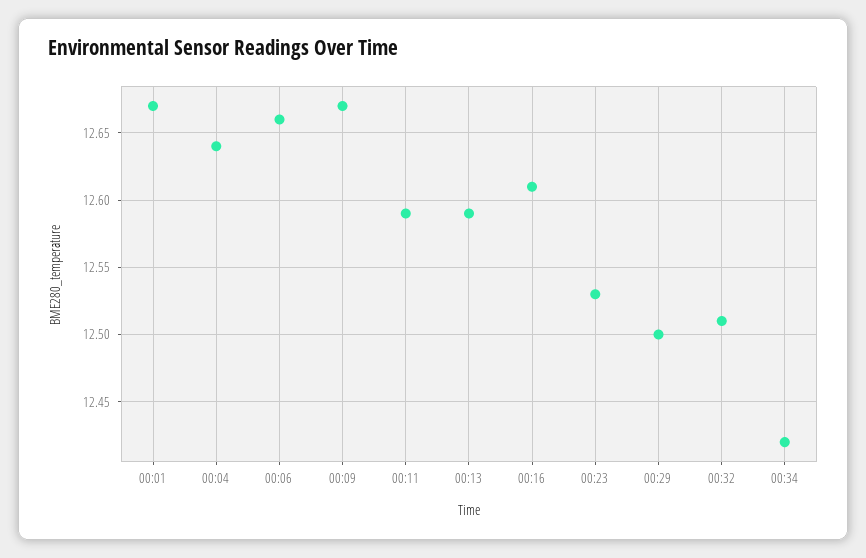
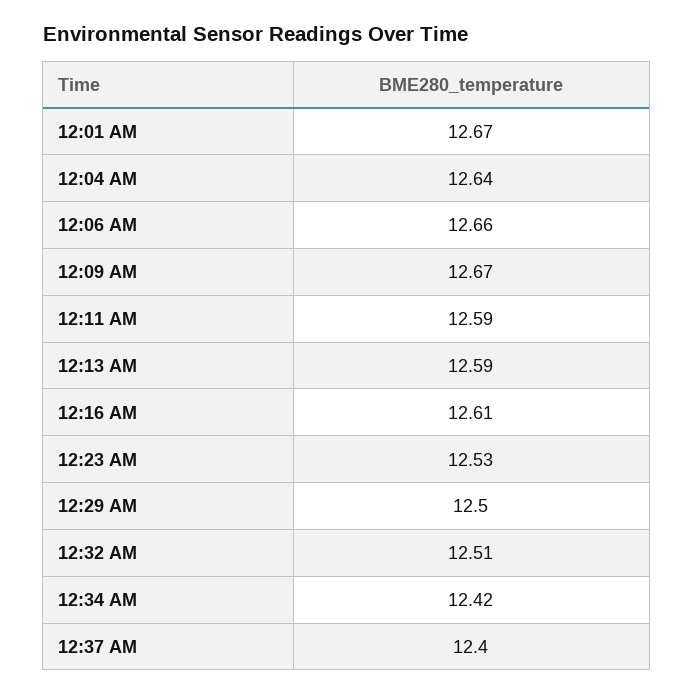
12:37 AM: none -> 12.4

